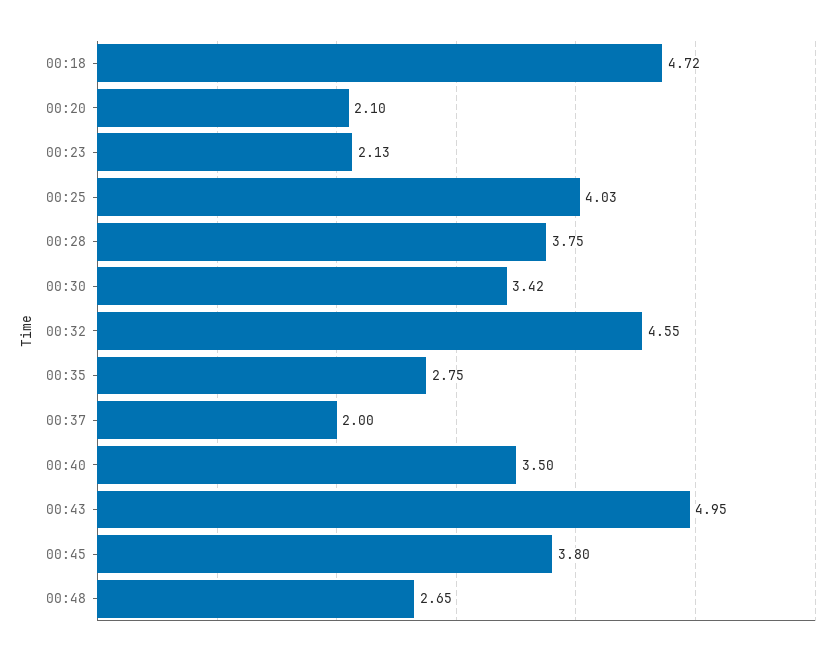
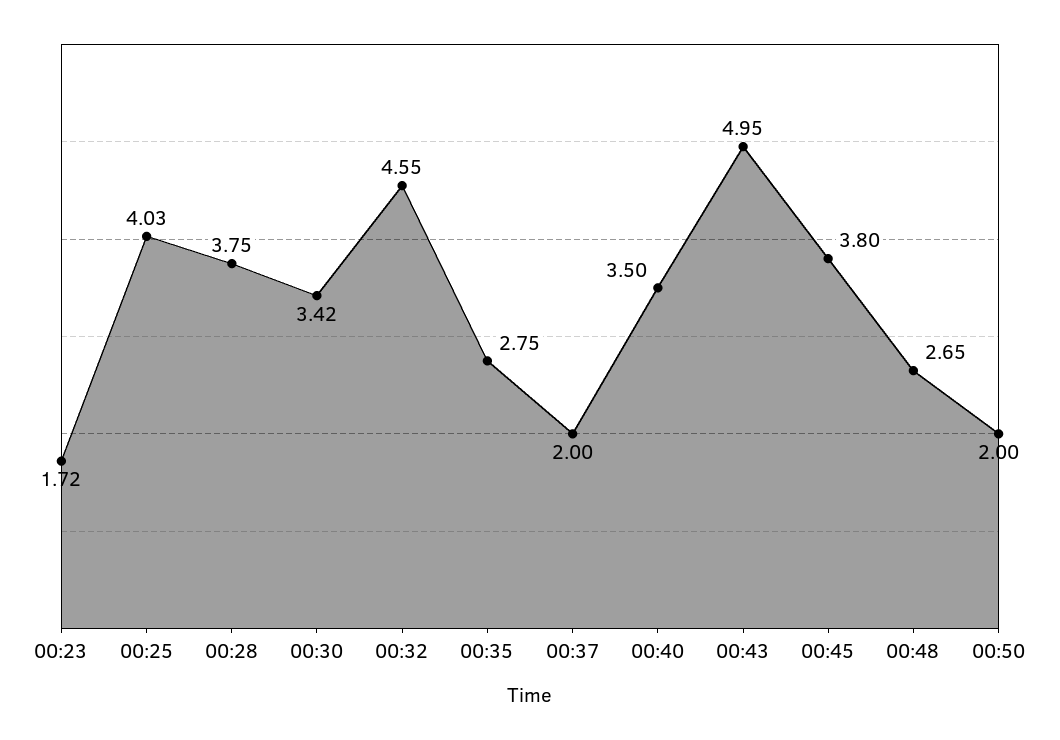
00:18: 4.72 -> none
00:20: 2.1 -> none
00:23: 2.13 -> 1.72
00:50: none -> 2

